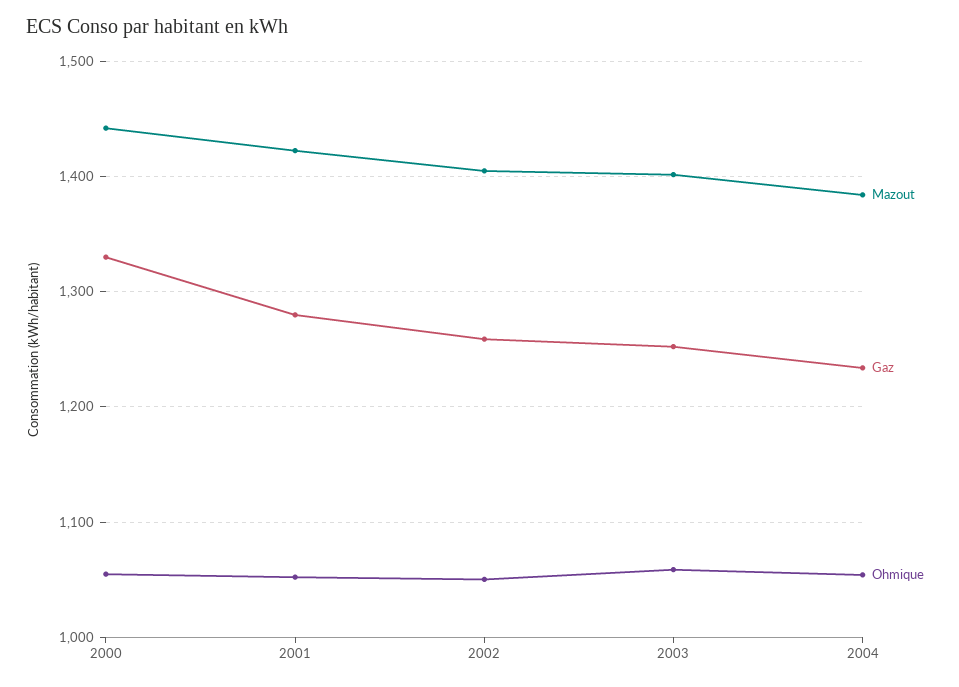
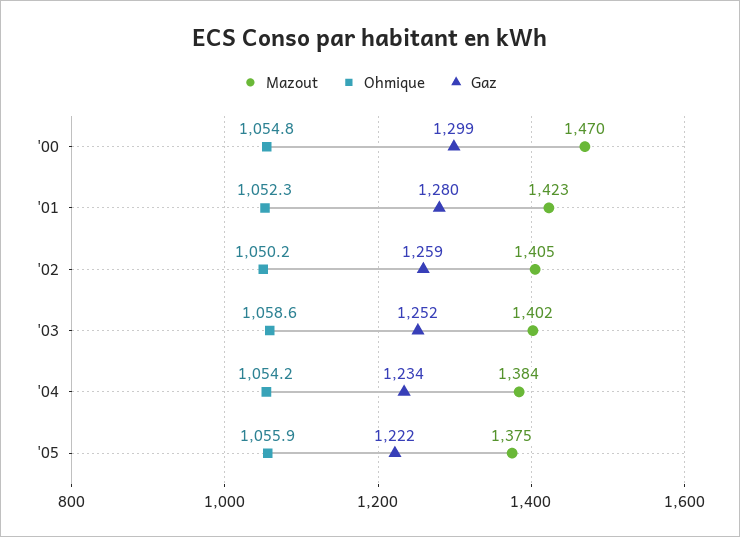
Mazout, 2000: 1440 -> 1470
Gaz, 2000: 1330 -> 1299
Mazout, '05: none -> 1375
Ohmique, '05: none -> 1055.9
Gaz, '05: none -> 1222

